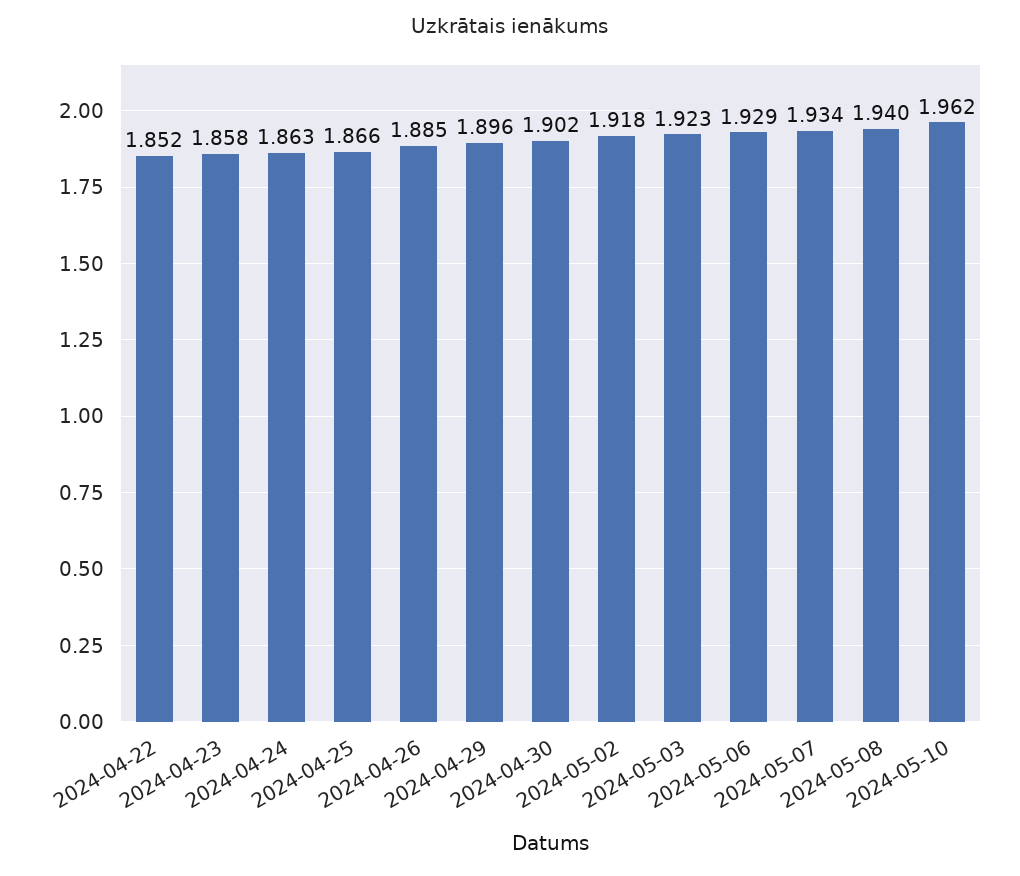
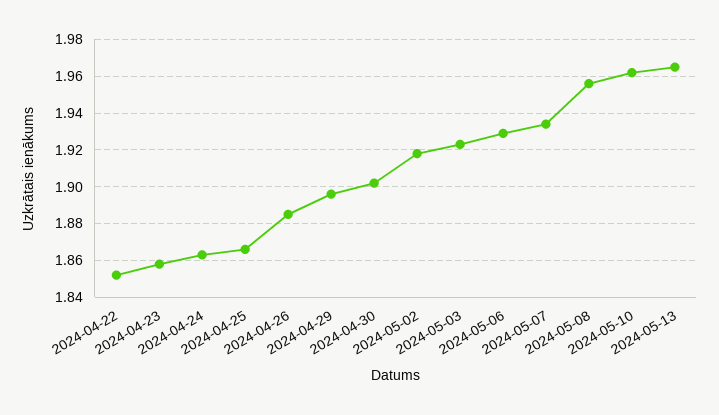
2024-05-08: 1.94 -> 1.955
2024-05-13: none -> 1.965

